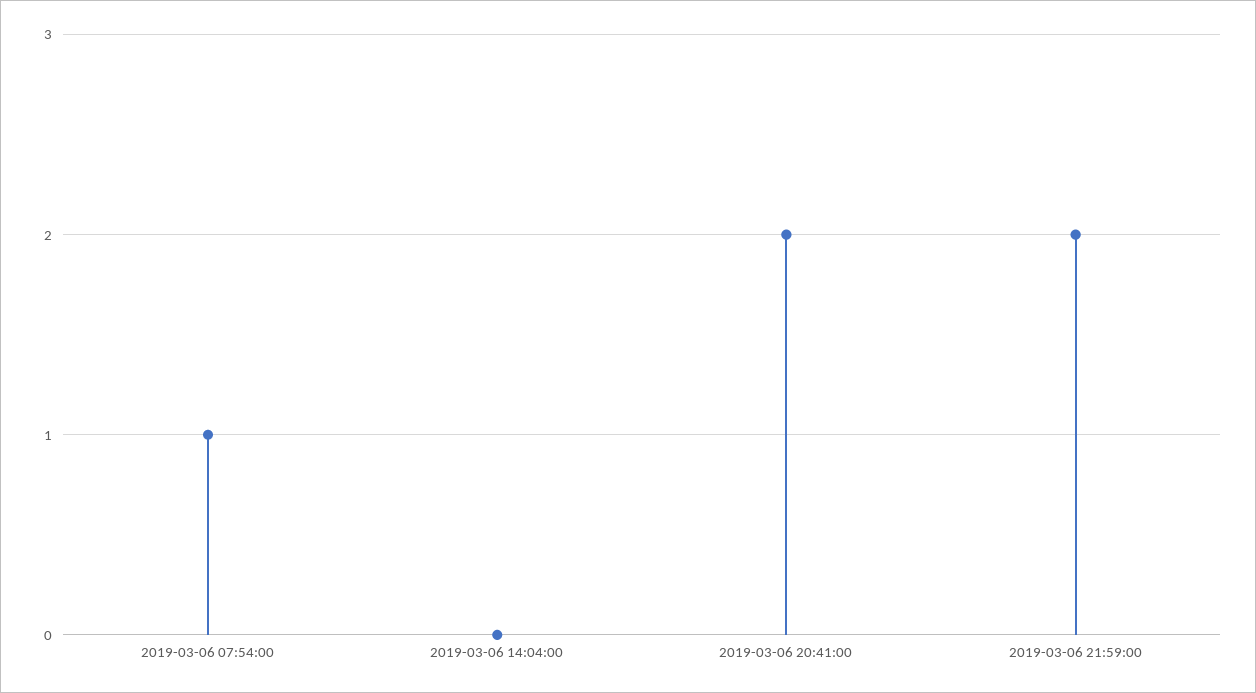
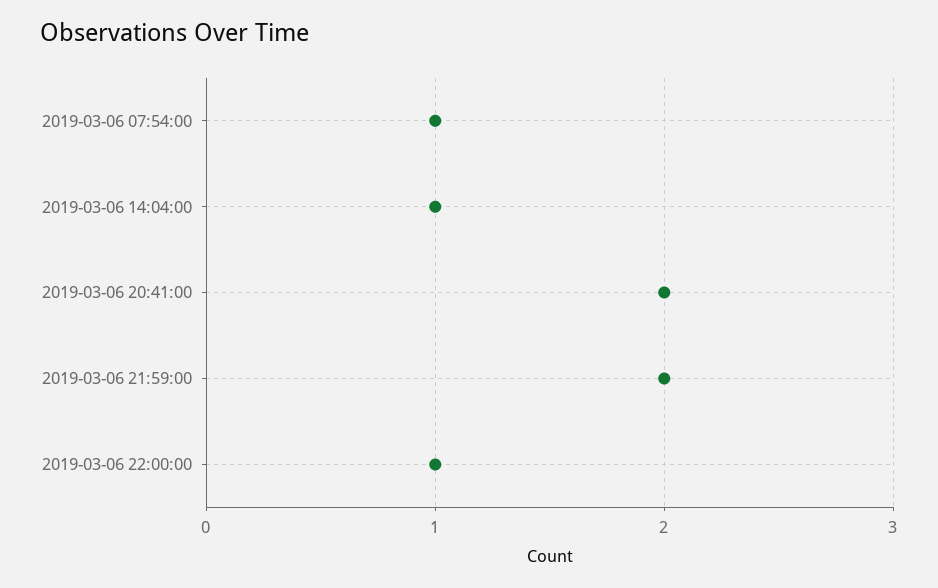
2019-03-06 14:04:00: 0 -> 1
2019-03-06 22:00:00: none -> 1

